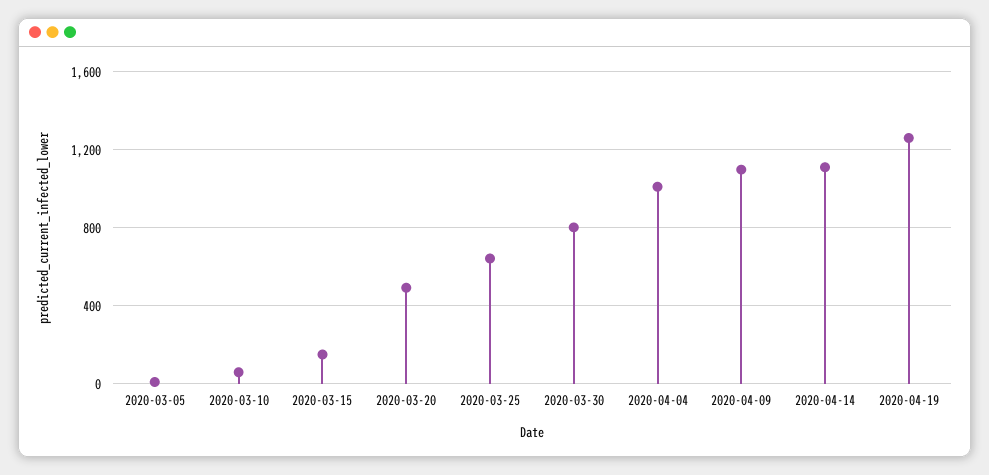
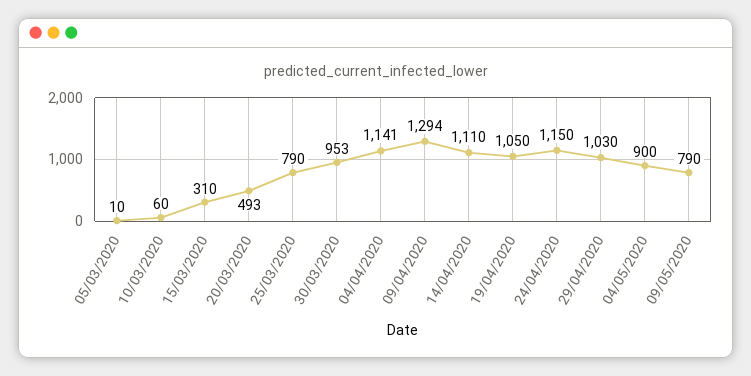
2020-03-15: 150 -> 310
2020-03-25: 650 -> 790
2020-03-30: 800 -> 953
2020-04-04: 1000 -> 1141
2020-04-09: 1100 -> 1294
2020-04-19: 1250 -> 1050
24/04/2020: none -> 1150
29/04/2020: none -> 1030
04/05/2020: none -> 900
09/05/2020: none -> 790

